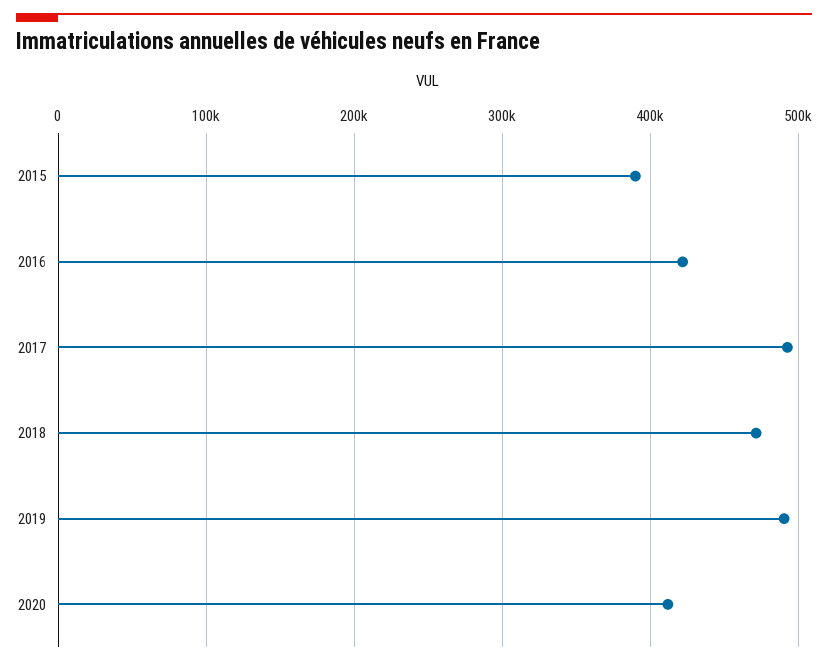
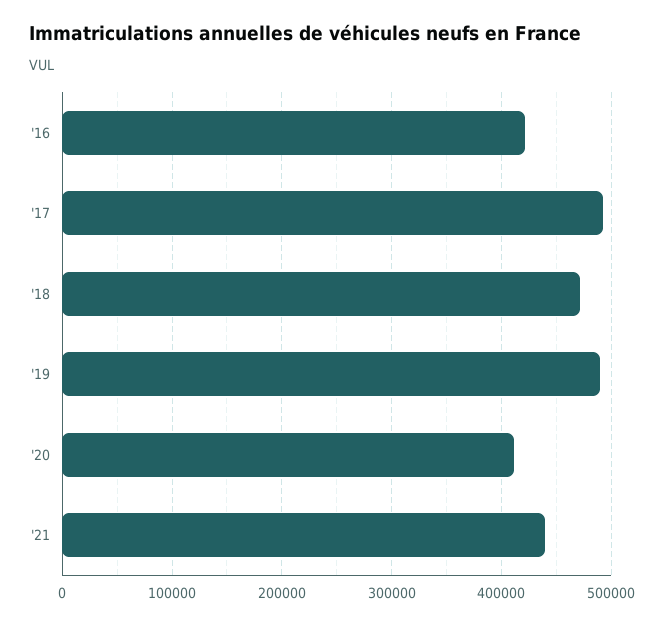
2015: 390000 -> none
'21: none -> 440000

